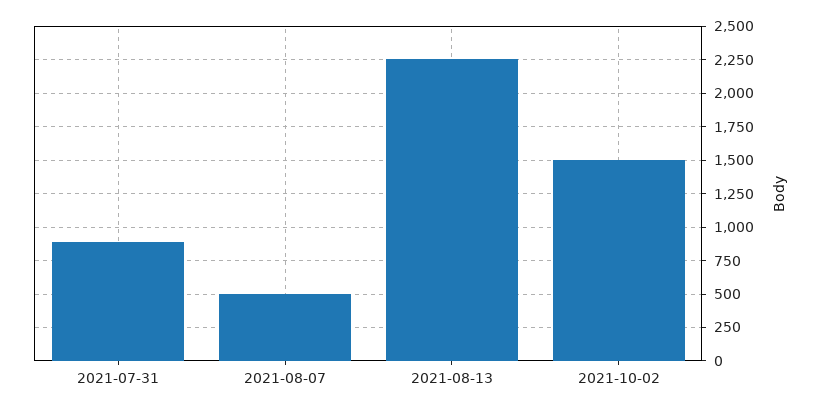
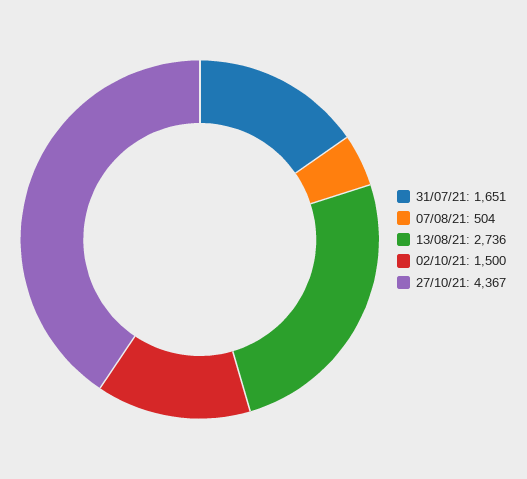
2021-07-31: 900 -> 1651
2021-08-13: 2250 -> 2736
27/10/21: none -> 4367

